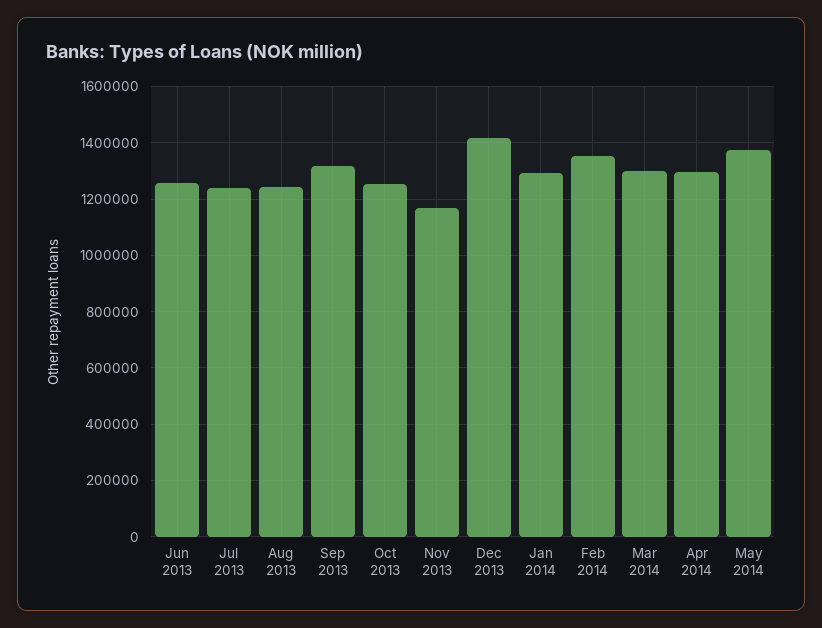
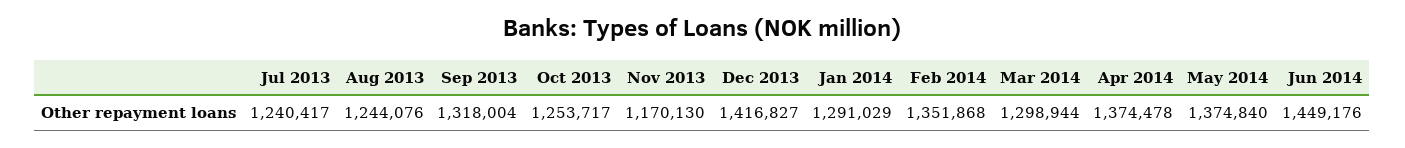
Jun 2013: 1250000 -> none
Apr 2014: 1300000 -> 1374478
Jun 2014: none -> 1449176

